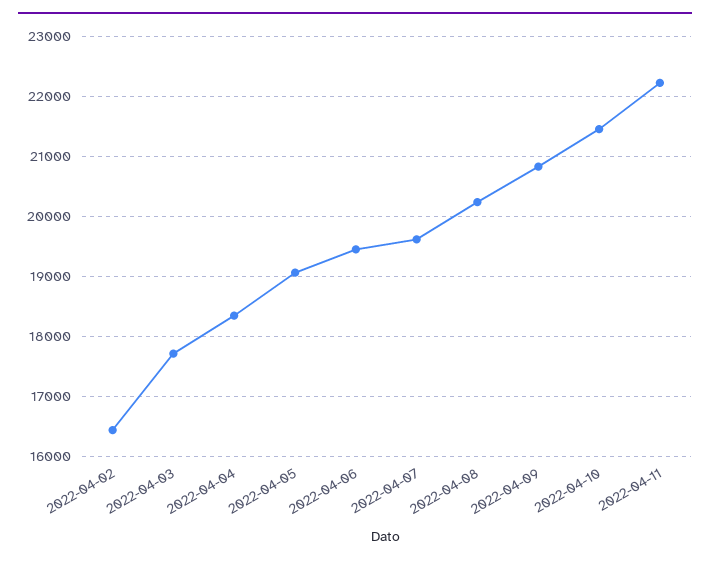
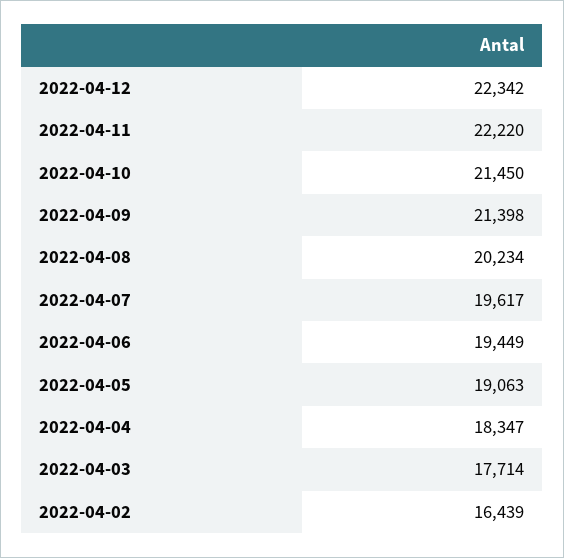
2022-04-09: 20800 -> 21398
2022-04-12: none -> 22342

